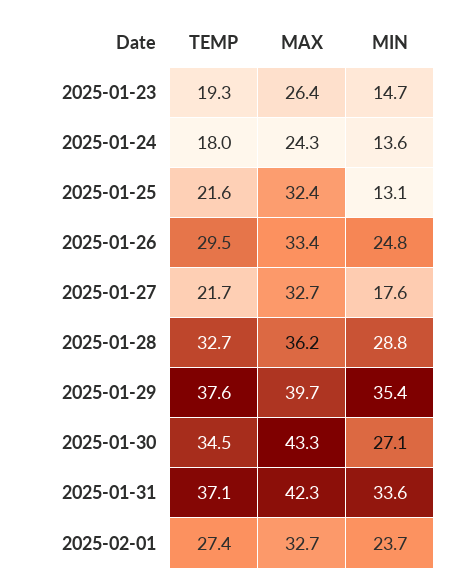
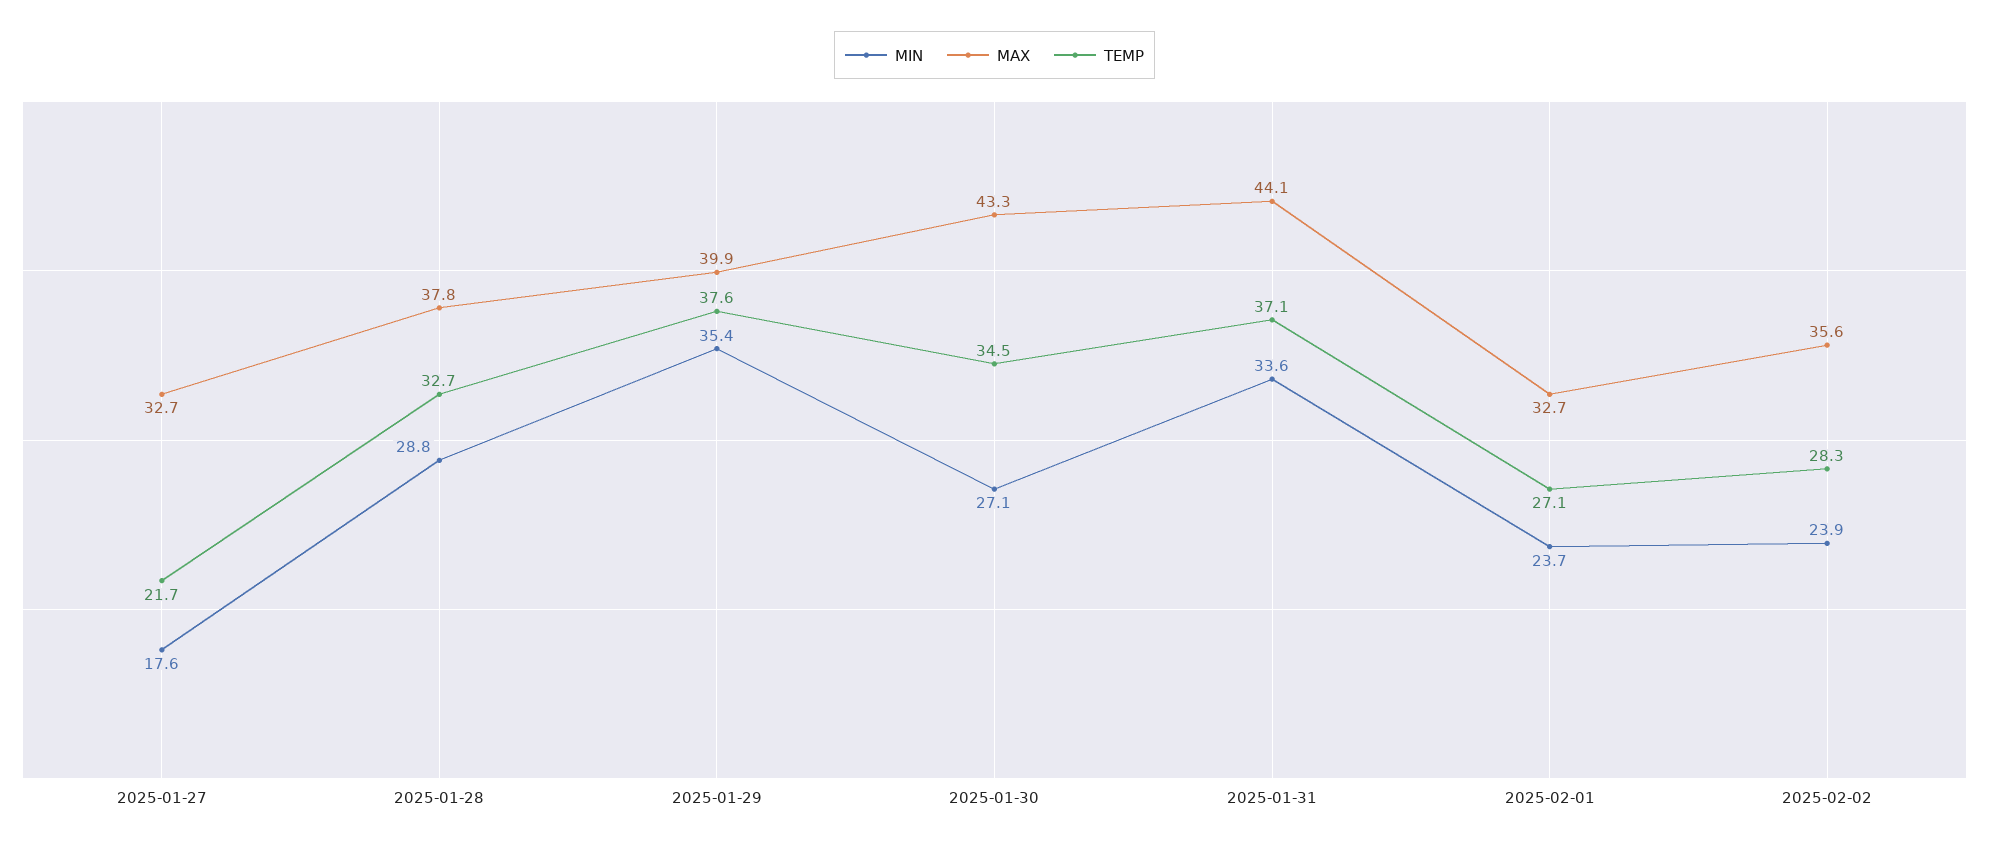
TEMP, 2025-01-23: 19.3 -> none
MAX, 2025-01-23: 26.4 -> none
MIN, 2025-01-23: 14.7 -> none
TEMP, 2025-01-24: 18 -> none
MAX, 2025-01-24: 24.3 -> none
MIN, 2025-01-24: 13.6 -> none
TEMP, 2025-01-25: 21.6 -> none
MAX, 2025-01-25: 32.4 -> none
MIN, 2025-01-25: 13.1 -> none
TEMP, 2025-01-26: 29.5 -> none
MAX, 2025-01-26: 33.4 -> none
MIN, 2025-01-26: 24.8 -> none
MAX, 2025-01-28: 36.2 -> 37.8
MAX, 2025-01-29: 39.7 -> 39.9
MAX, 2025-01-31: 42.3 -> 44.1
TEMP, 2025-02-01: 27.4 -> 27.1
MIN, 2025-02-02: none -> 23.9
MAX, 2025-02-02: none -> 35.6
TEMP, 2025-02-02: none -> 28.3

